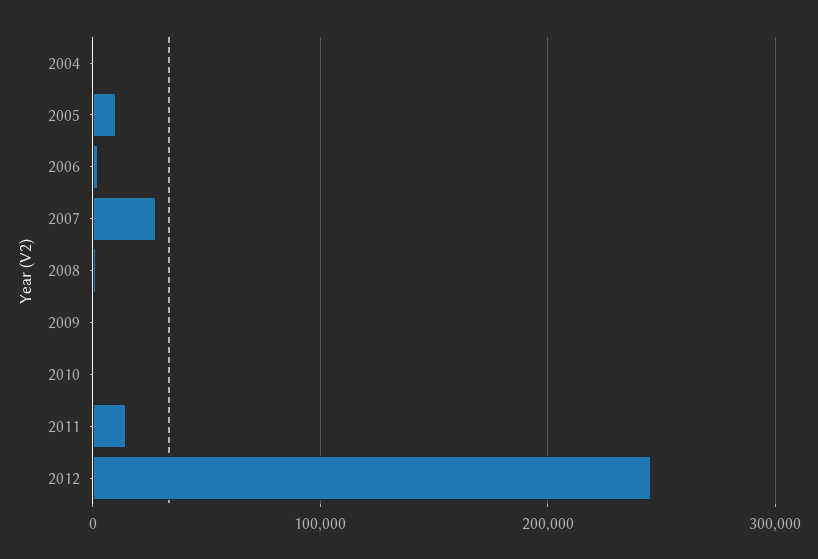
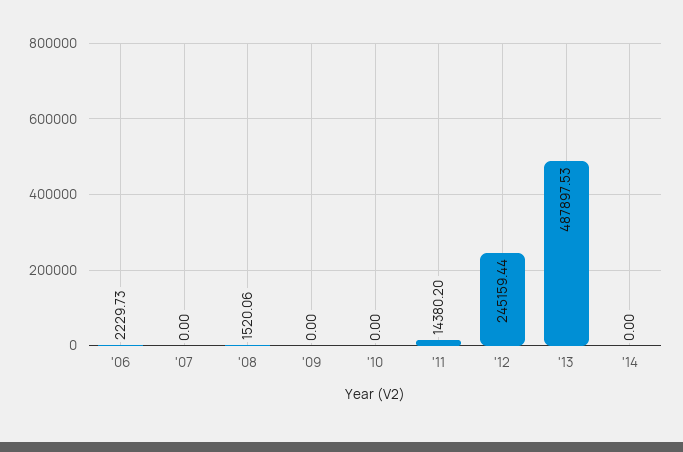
2004: 0 -> none
2005: 10000 -> none
2007: 30000 -> 0
'13: none -> 487897.53
'14: none -> 0

